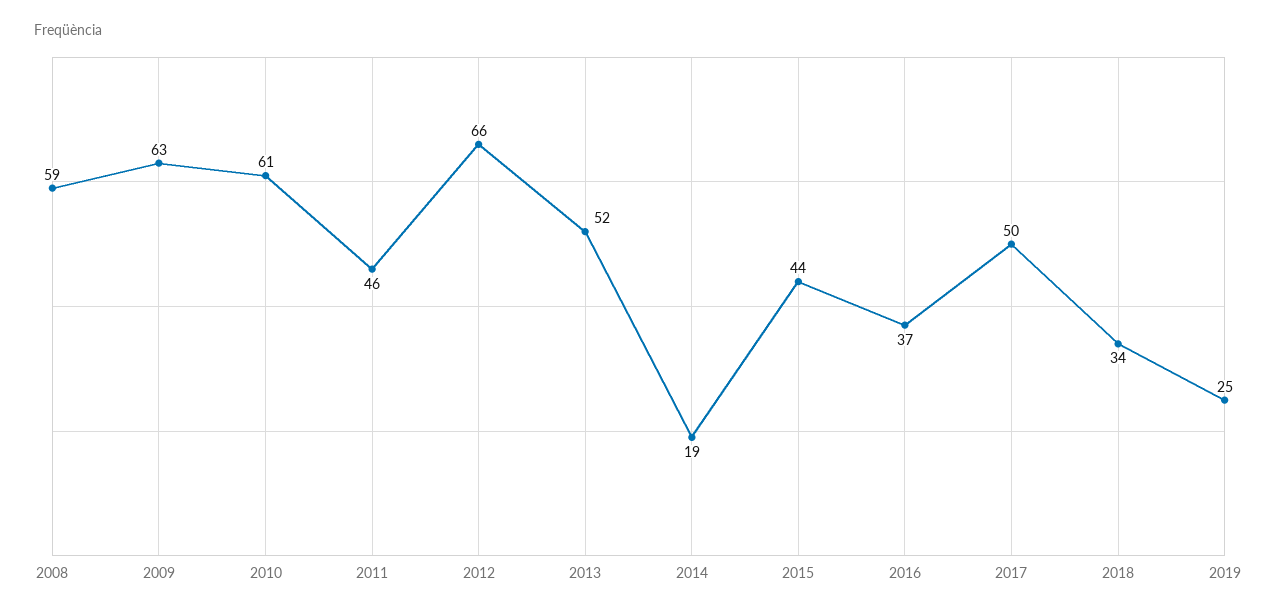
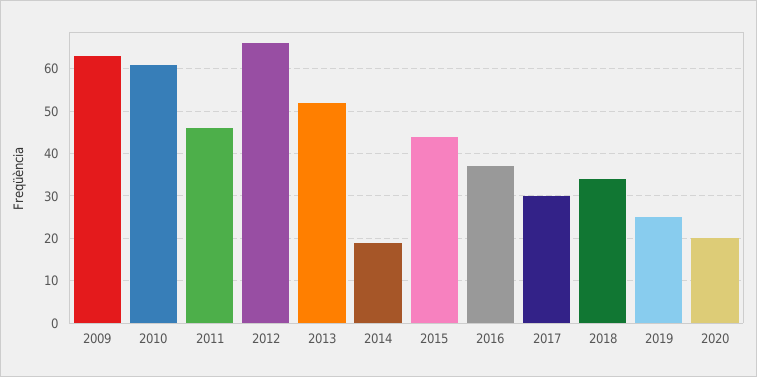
2008: 59 -> none
2017: 50 -> 30
2020: none -> 20

